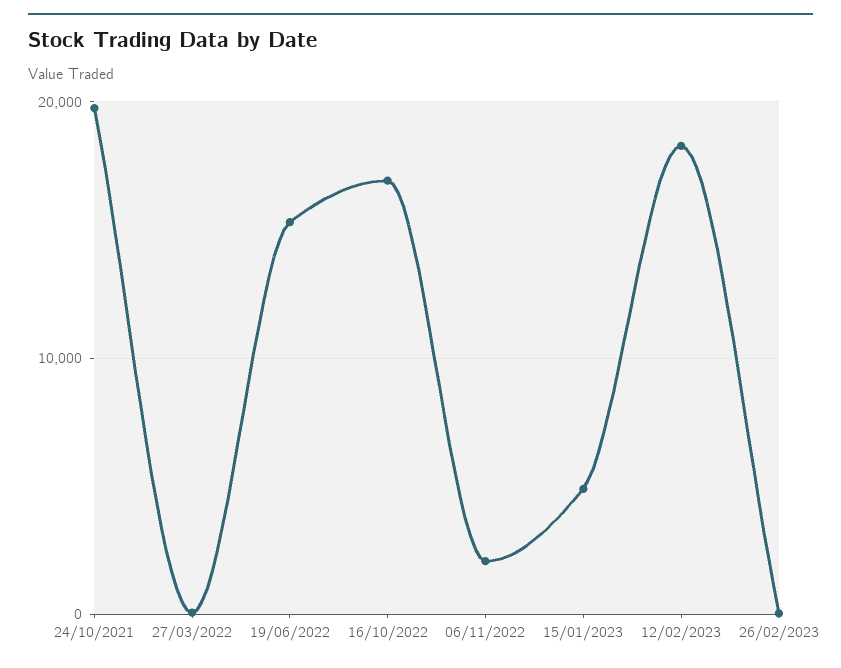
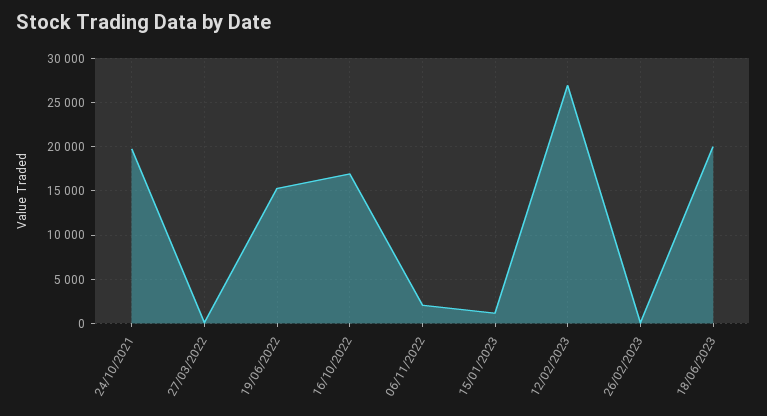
15/01/2023: 5000 -> 1000
12/02/2023: 18000 -> 27000
18/06/2023: none -> 20000

